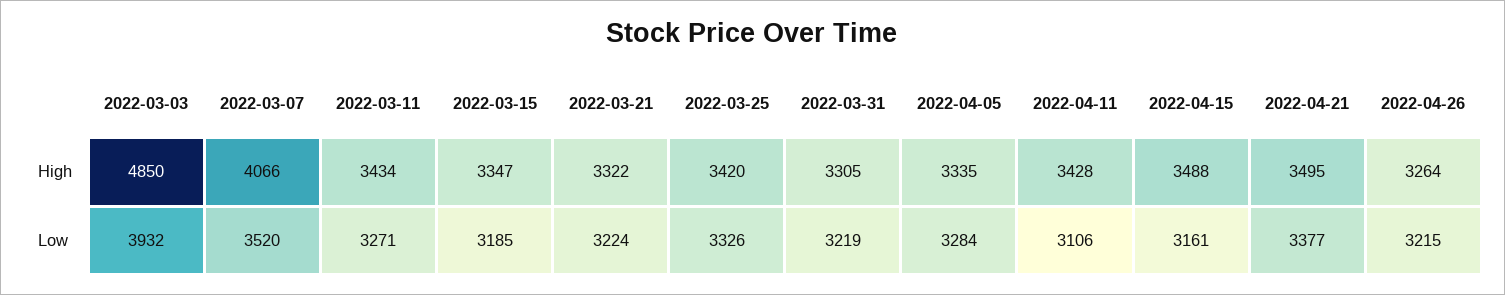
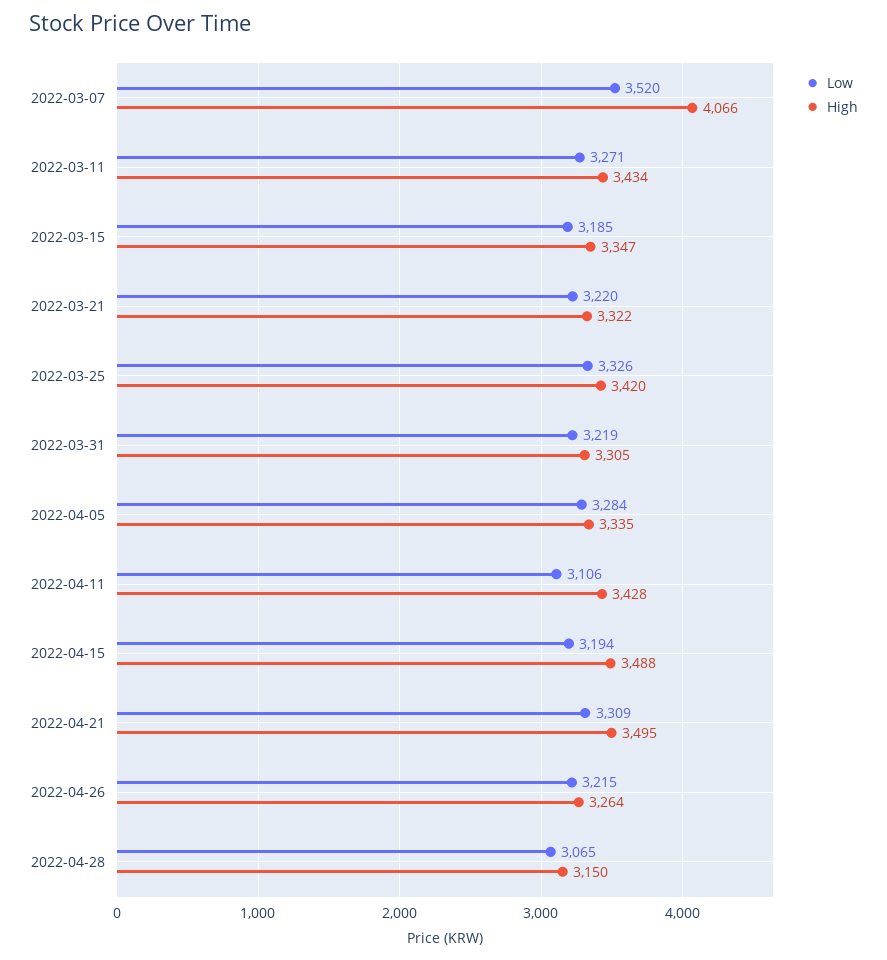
High, 2022-03-03: 4850 -> none
Low, 2022-03-03: 3932 -> none
Low, 2022-03-21: 3224 -> 3220
Low, 2022-04-15: 3161 -> 3194
Low, 2022-04-21: 3377 -> 3309
Low, 2022-04-28: none -> 3065
High, 2022-04-28: none -> 3150

